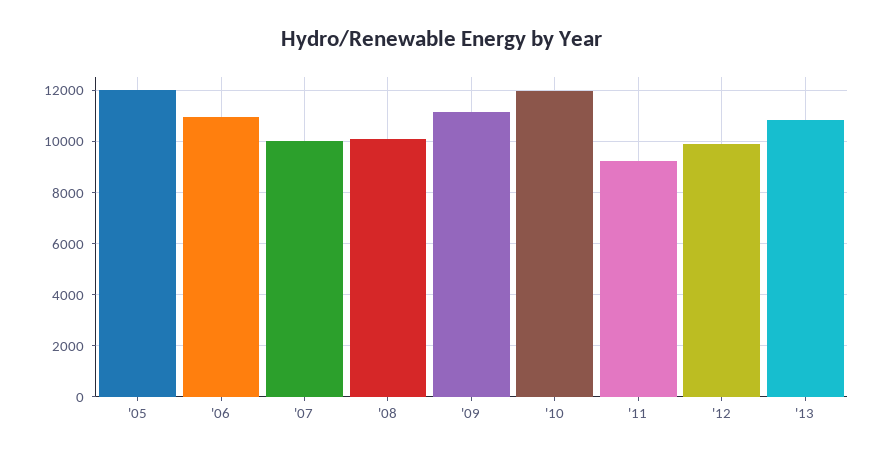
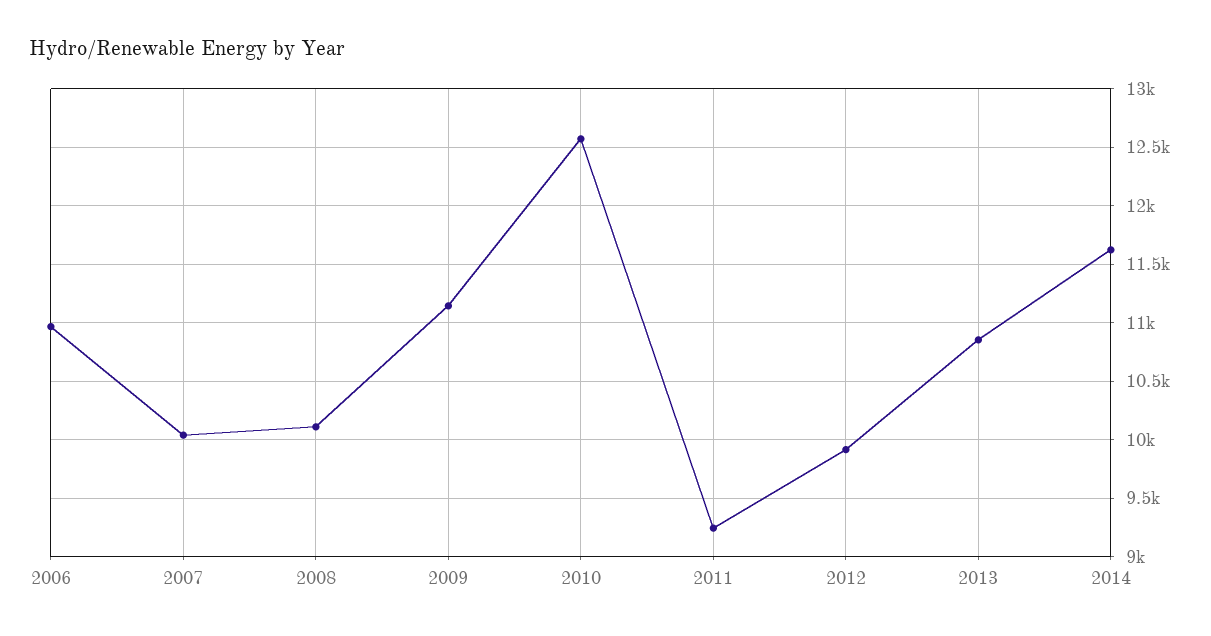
'05: 12000 -> none
'10: 12000 -> 12600
2014: none -> 11600

